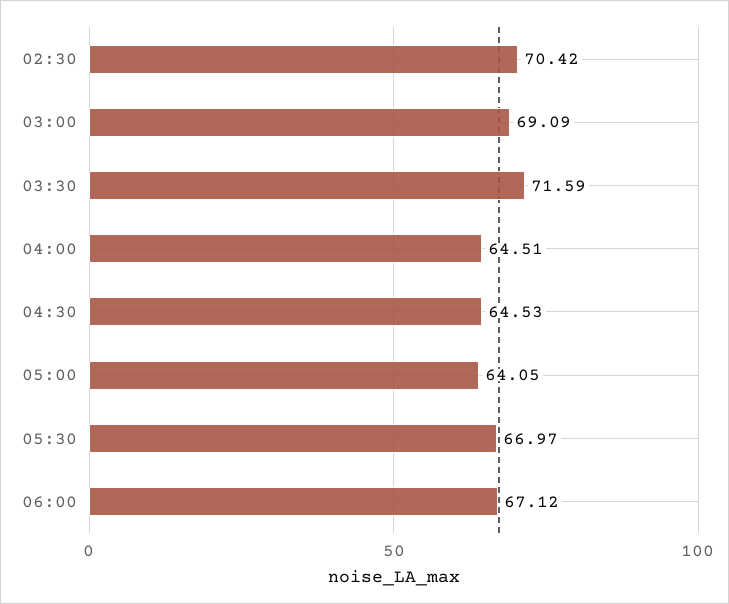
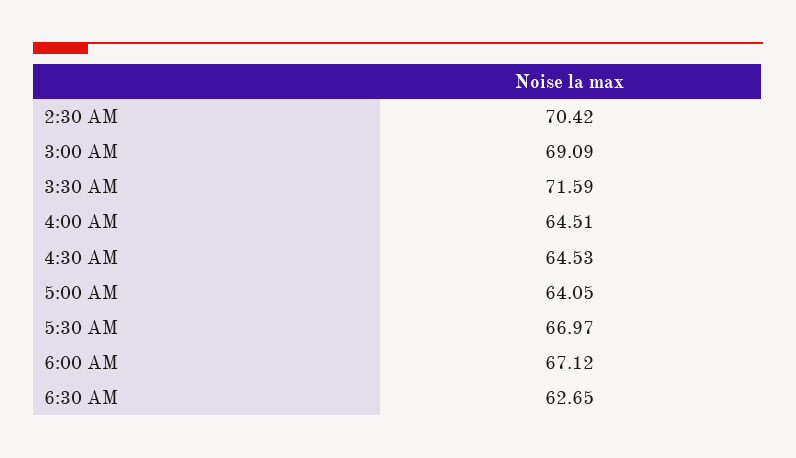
6:30 AM: none -> 62.65

